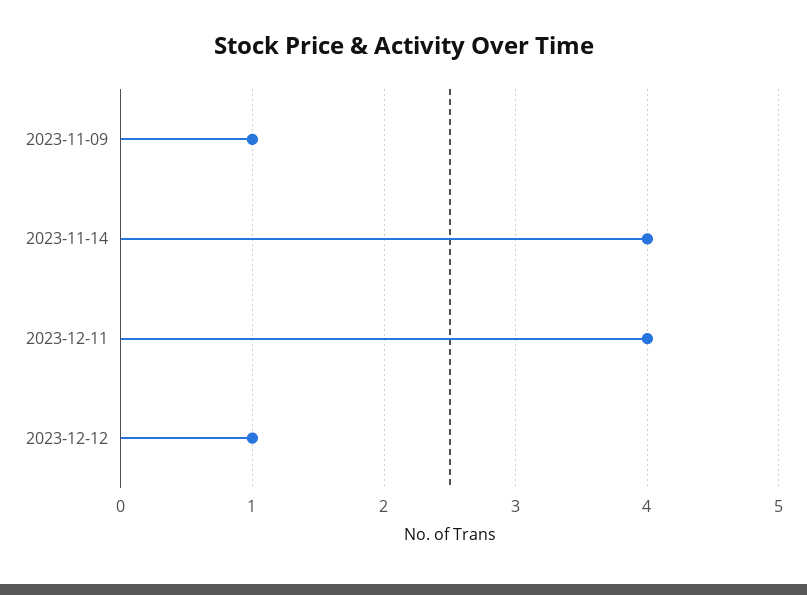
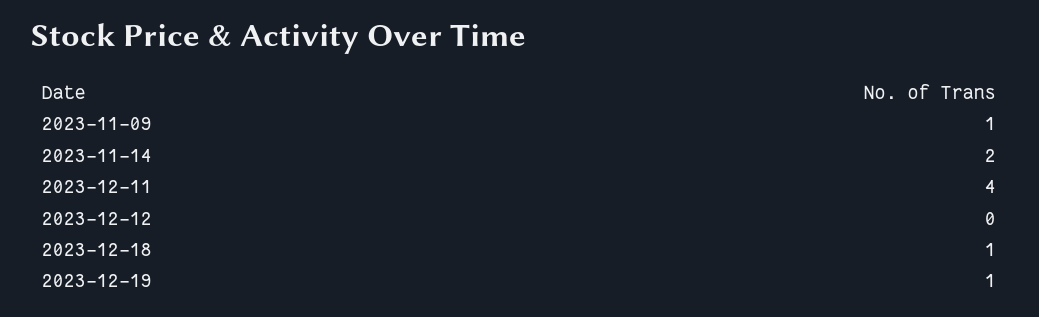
2023-11-14: 4 -> 2
2023-12-12: 1 -> 0
2023-12-18: none -> 1
2023-12-19: none -> 1

